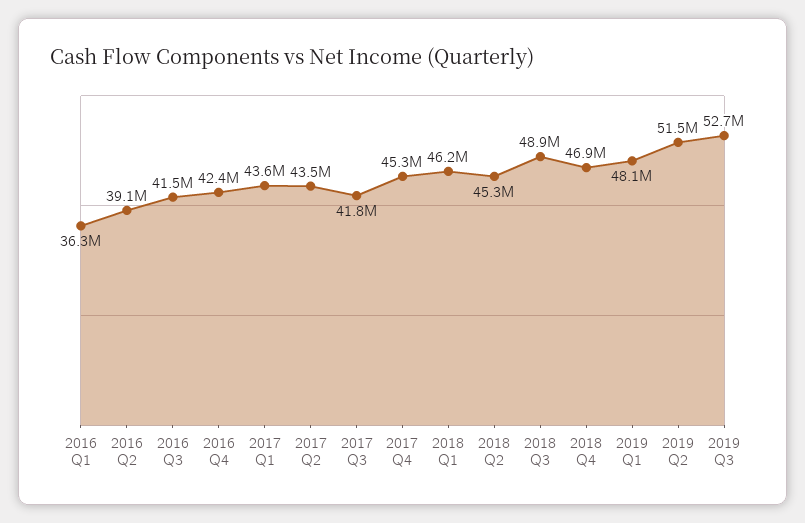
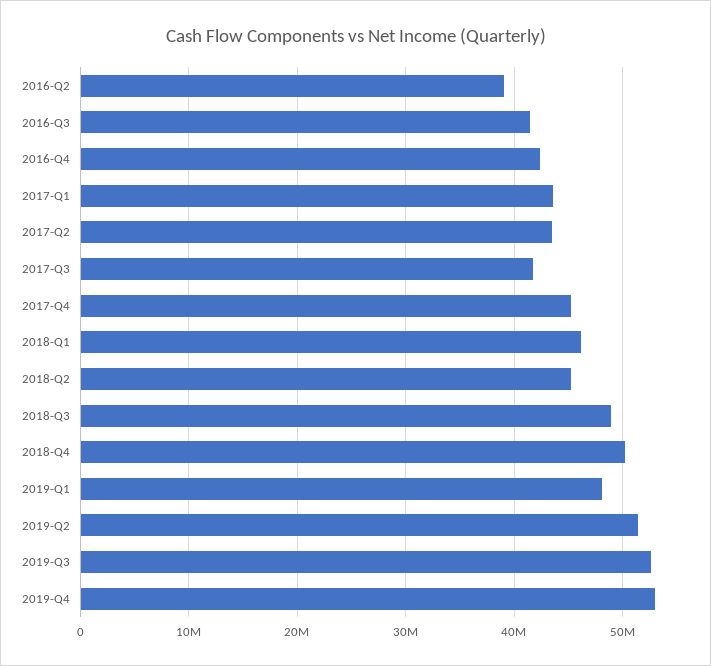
2016 Q1: 36300000 -> none
2018 Q4: 46900000 -> 50000000
2019-Q4: none -> 53000000

